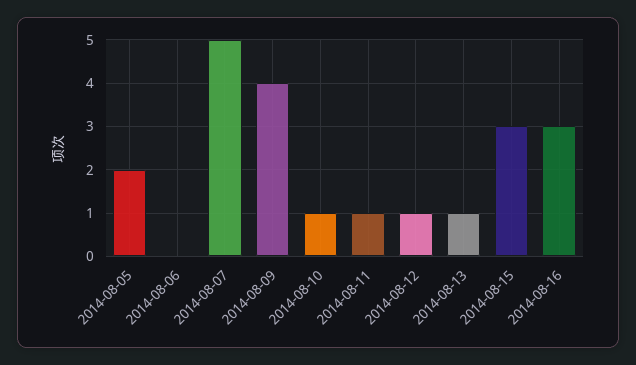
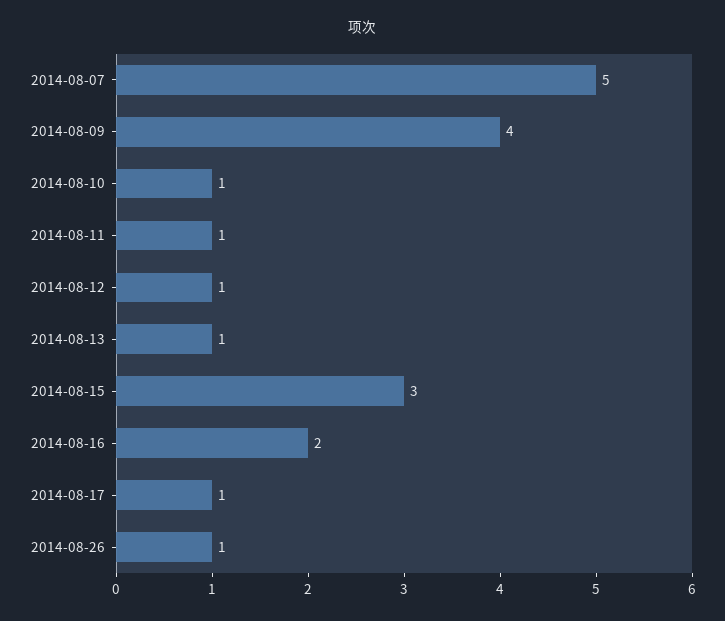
2014-08-05: 2 -> none
2014-08-06: 0 -> none
2014-08-16: 3 -> 2
2014-08-17: none -> 1
2014-08-26: none -> 1

